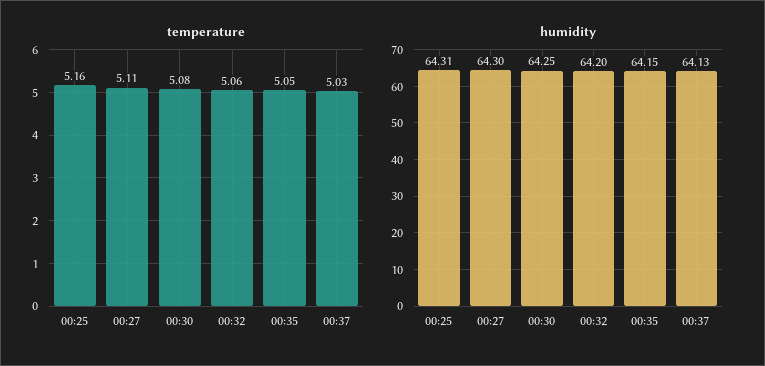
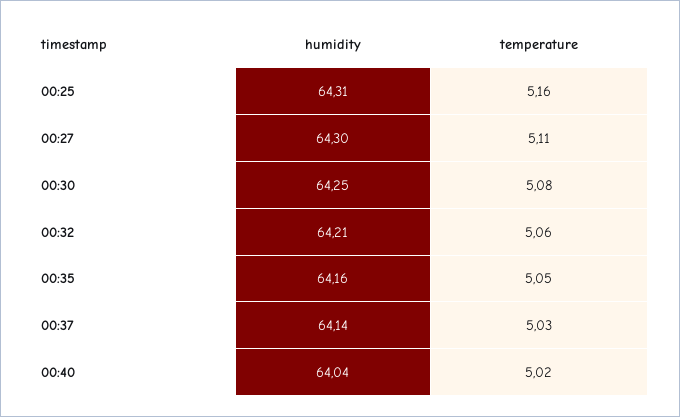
humidity, 00:32: 64.2 -> 64.21
humidity, 00:35: 64.15 -> 64.16
humidity, 00:37: 64.13 -> 64.14
humidity, 00:40: none -> 64.04
temperature, 00:40: none -> 5.02

